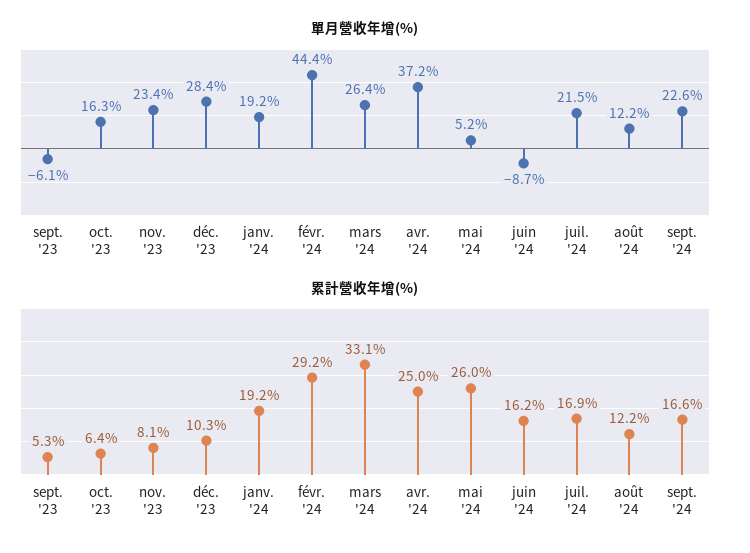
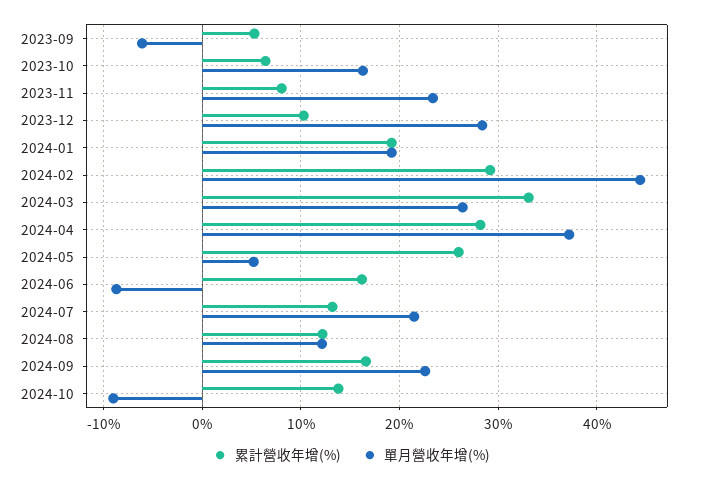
累計營收年增(%), avr. '24: 25 -> 28
累計營收年增(%), juil. '24: 16.9 -> 13
累計營收年增(%), 2024-10: none -> 14
單月營收年增(%), 2024-10: none -> -9

